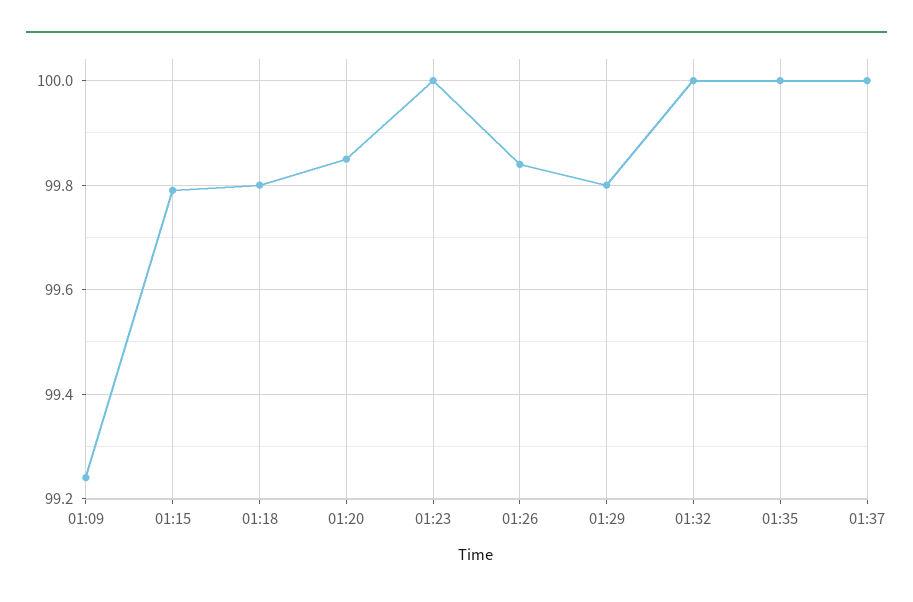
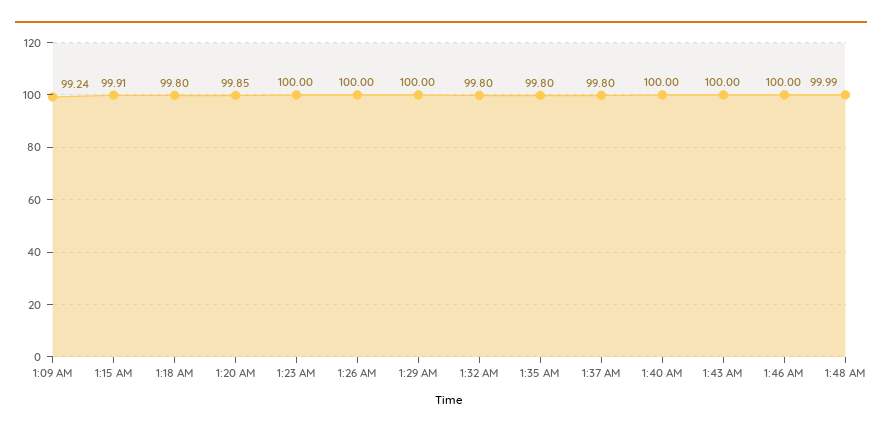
01:15: 99.8 -> 99.91
01:26: 99.85 -> 100
01:29: 99.8 -> 100
01:32: 100 -> 99.8
01:35: 100 -> 99.8
01:37: 100 -> 99.8
1:40 AM: none -> 100
1:43 AM: none -> 100
1:46 AM: none -> 100
1:48 AM: none -> 99.99

